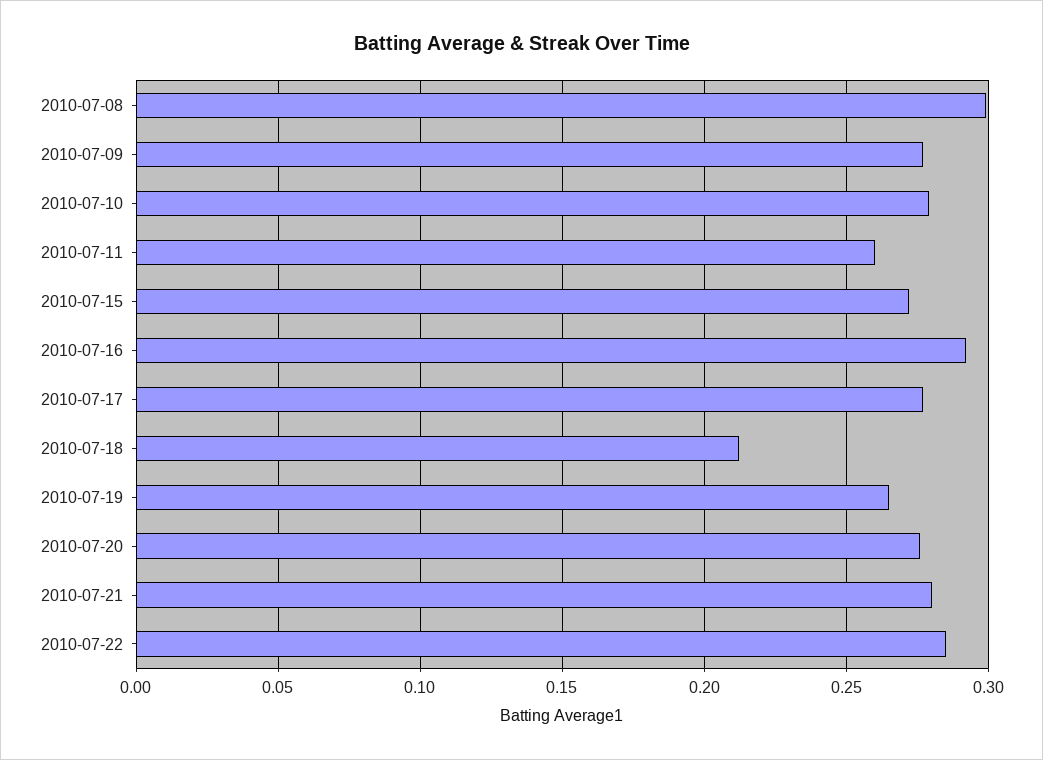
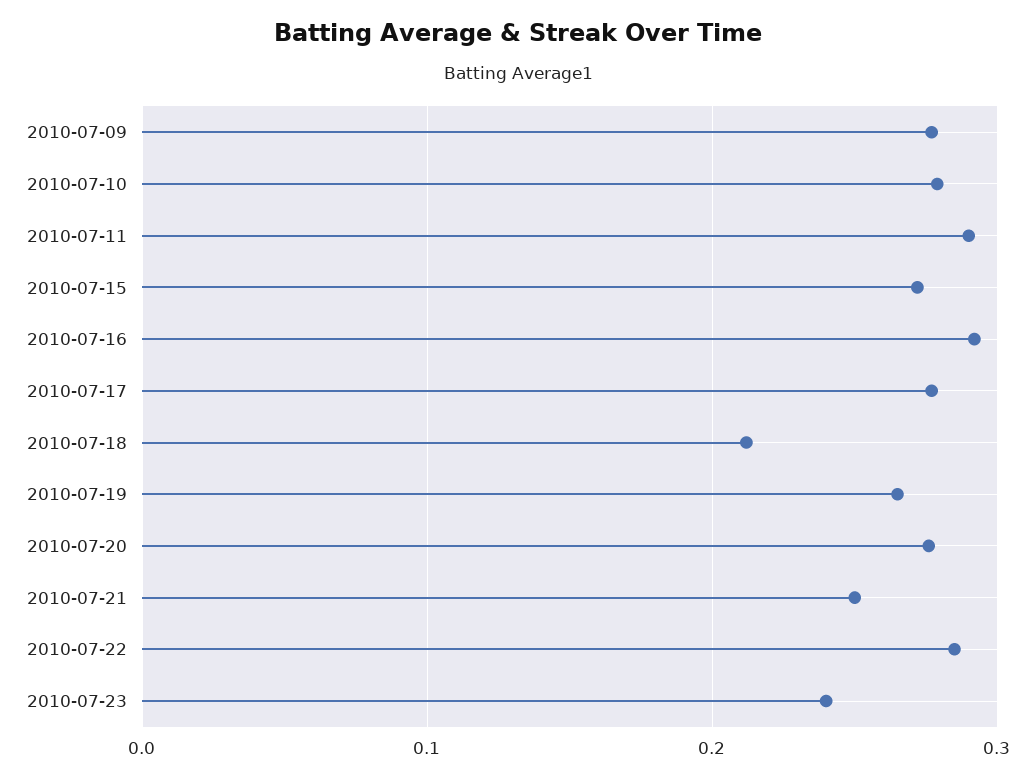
2010-07-08: 0.3 -> none
2010-07-11: 0.26 -> 0.29
2010-07-21: 0.28 -> 0.25
2010-07-23: none -> 0.24

